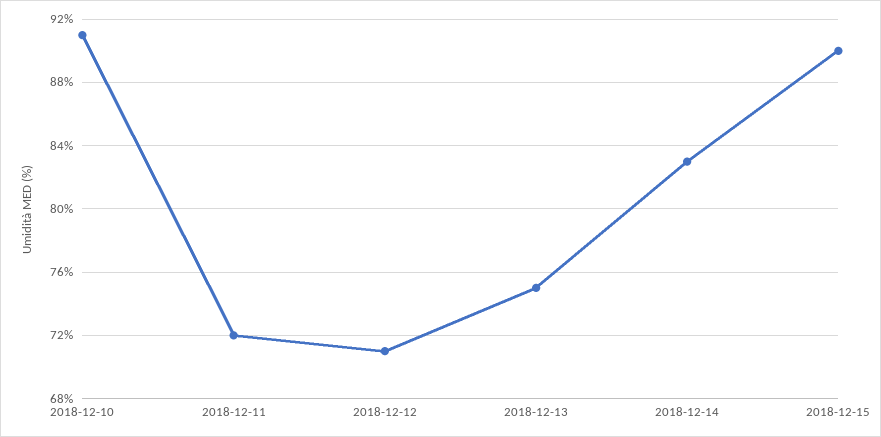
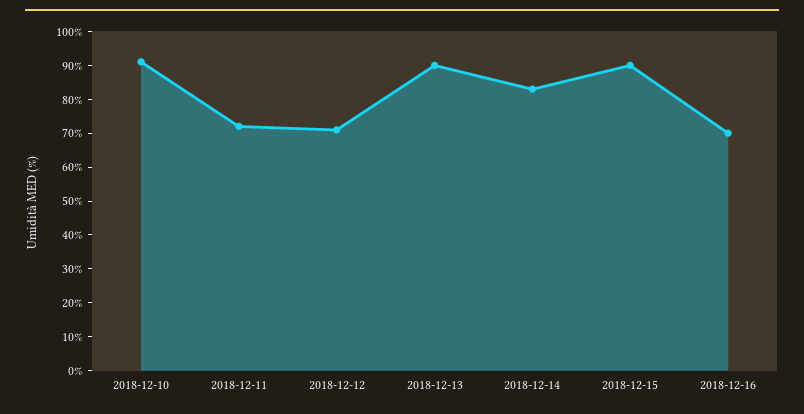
2018-12-13: 75 -> 90
2018-12-16: none -> 70

